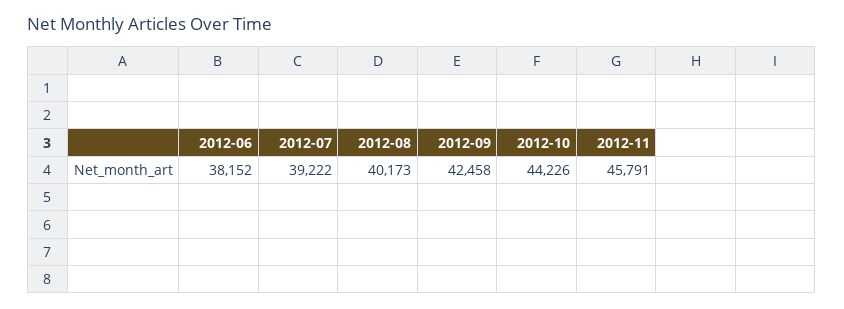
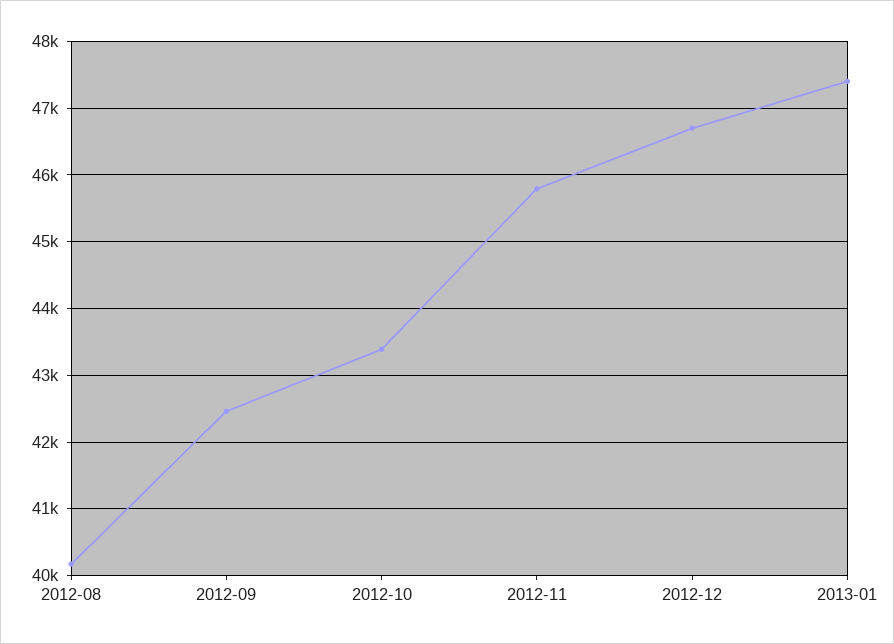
2012-06: 38152 -> none
2012-07: 39222 -> none
2012-10: 44226 -> 43400
2012-12: none -> 46700
2013-01: none -> 47400

